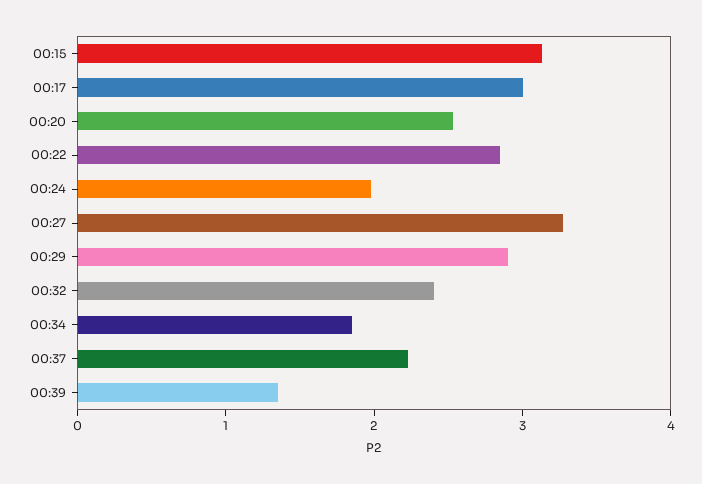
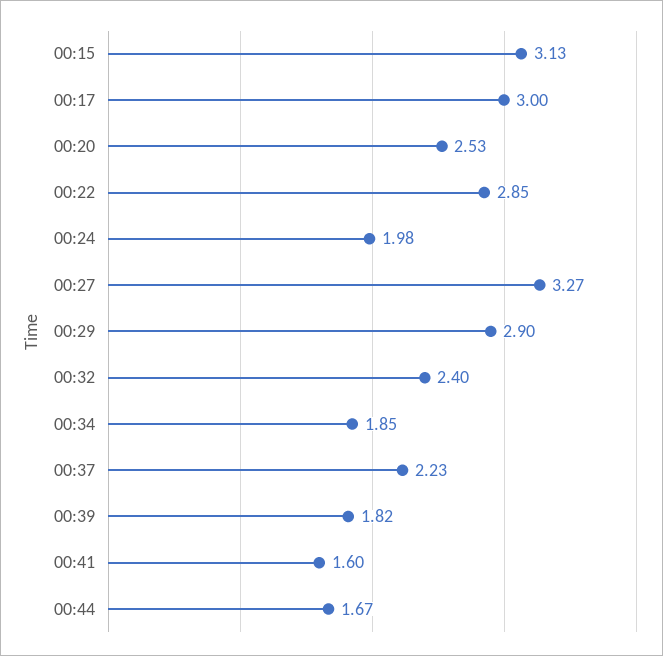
00:39: 1.4 -> 1.82
00:41: none -> 1.6
00:44: none -> 1.67

